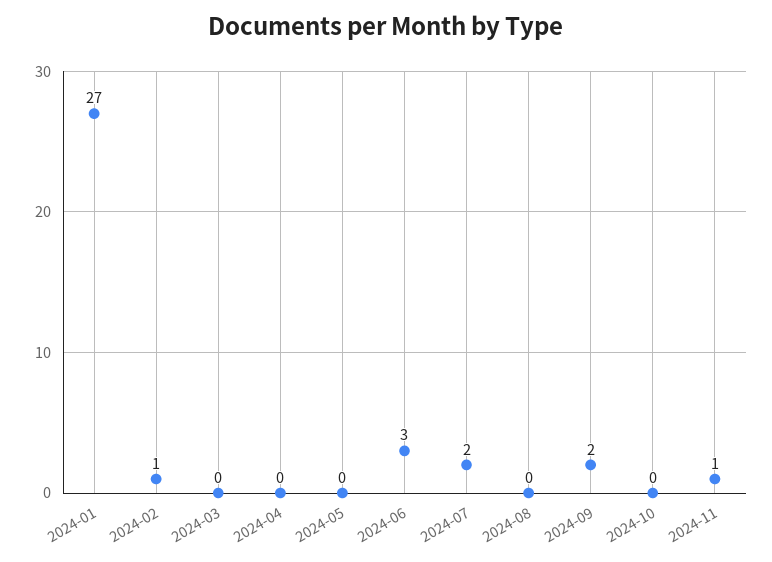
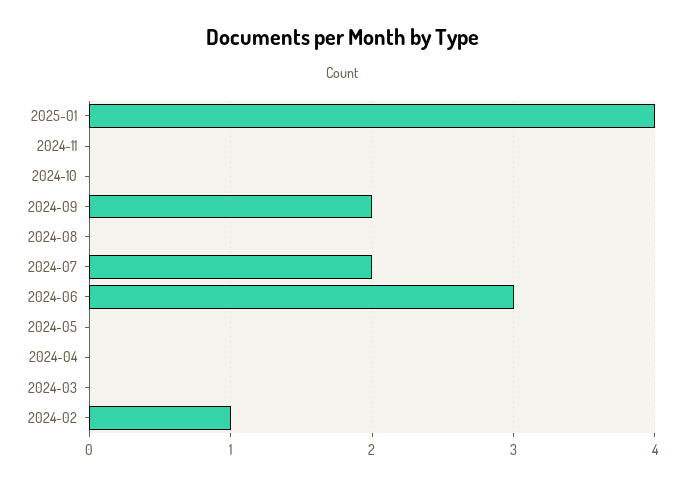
2024-01: 27 -> none
2024-11: 1 -> 0
2025-01: none -> 4

